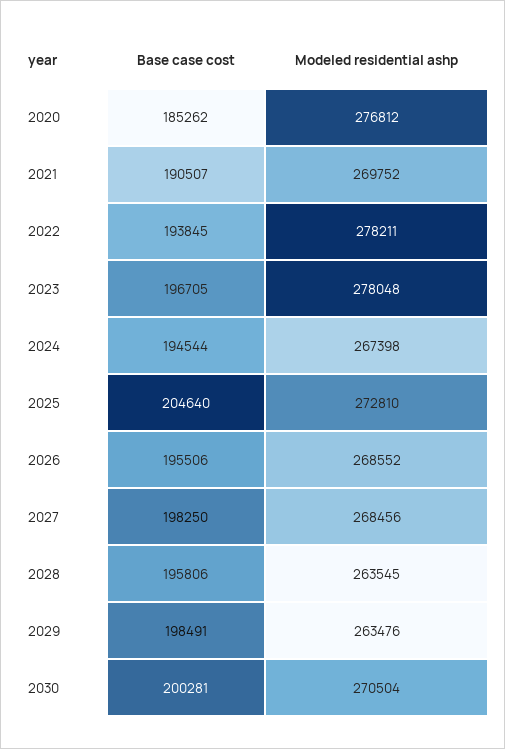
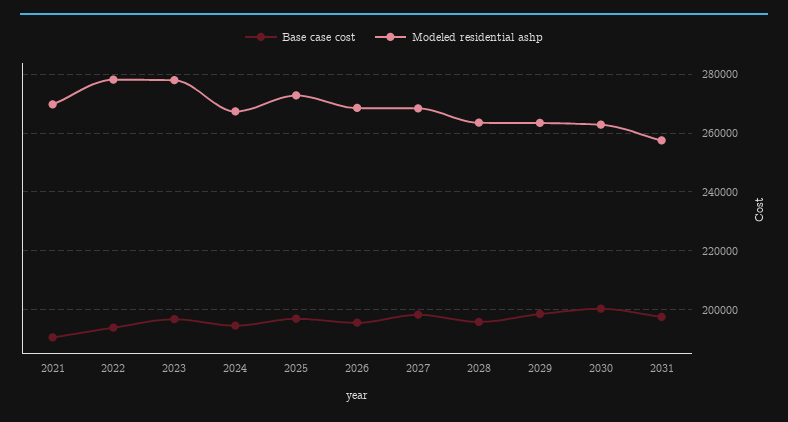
Base case cost, 2020: 185262 -> none
Modeled residential ashp, 2020: 276812 -> none
Base case cost, 2025: 204640 -> 197500
Modeled residential ashp, 2030: 270504 -> 262500
Base case cost, 2031: none -> 197500
Modeled residential ashp, 2031: none -> 257500

